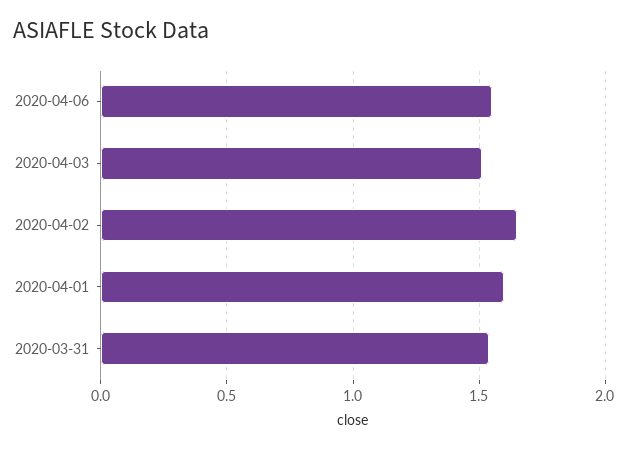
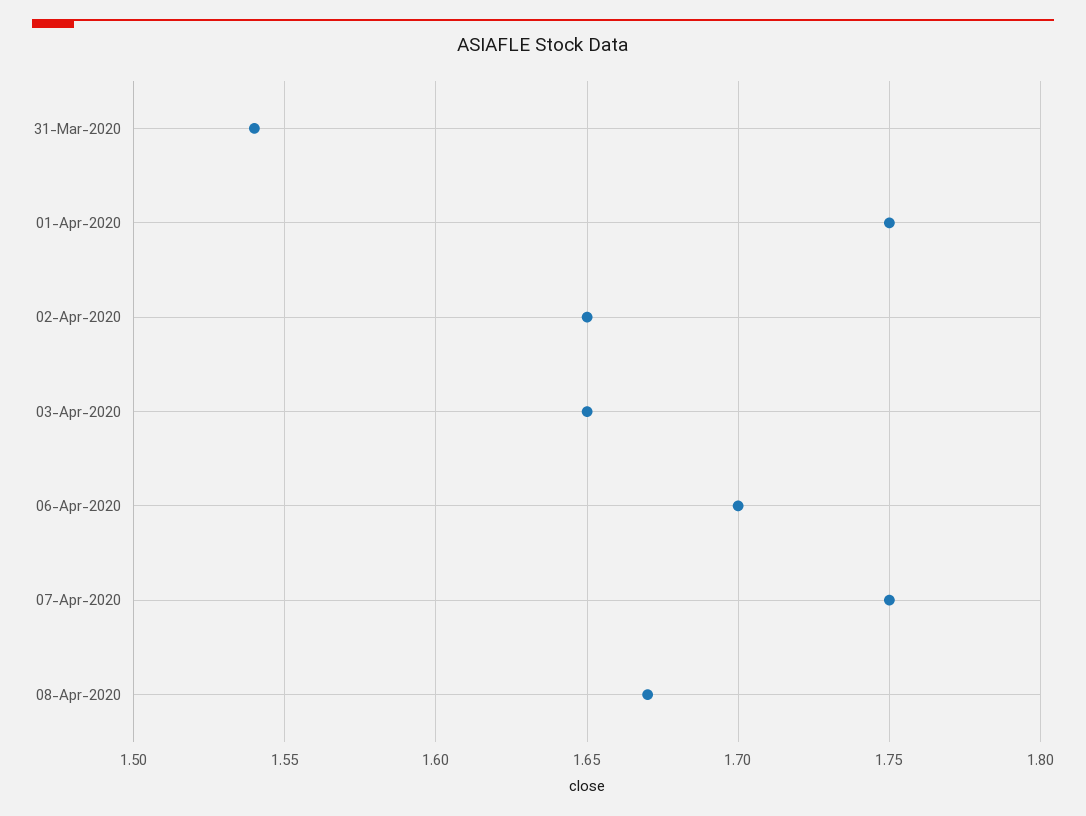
2020-04-06: 1.55 -> 1.7
2020-04-03: 1.5 -> 1.65
2020-04-01: 1.6 -> 1.75
07-Apr-2020: none -> 1.75
08-Apr-2020: none -> 1.67

